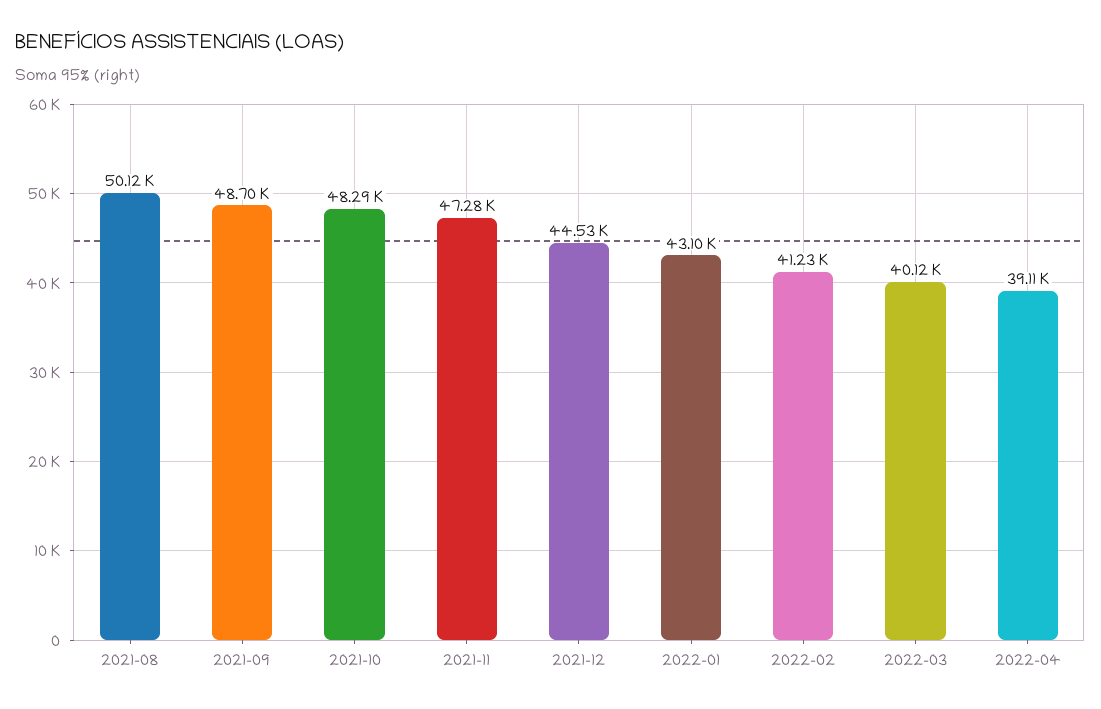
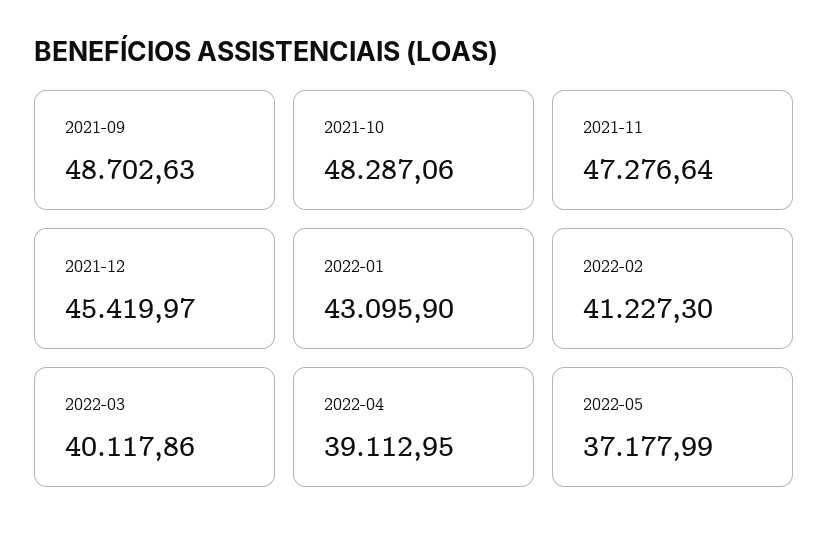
2021-08: 50120 -> none
2021-12: 44530 -> 45419.97
2022-05: none -> 37177.99

